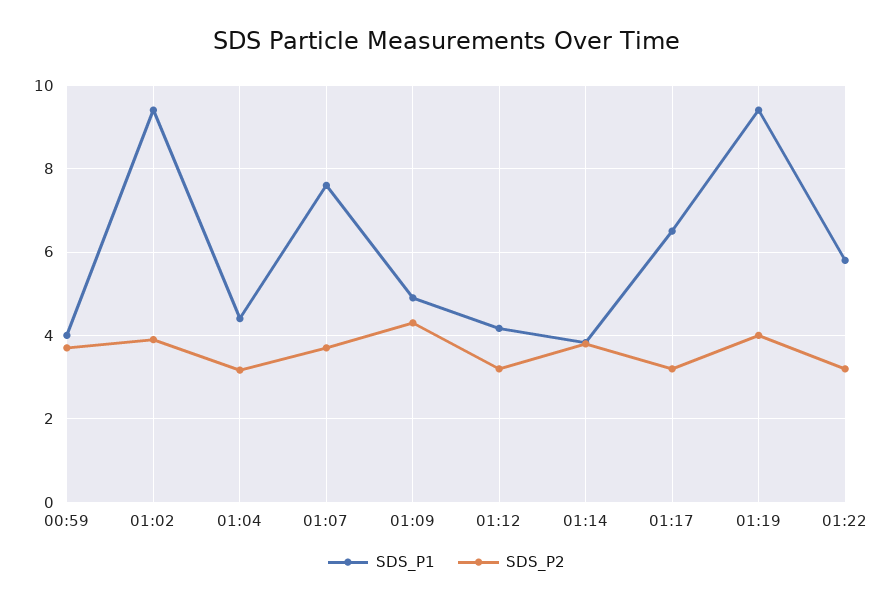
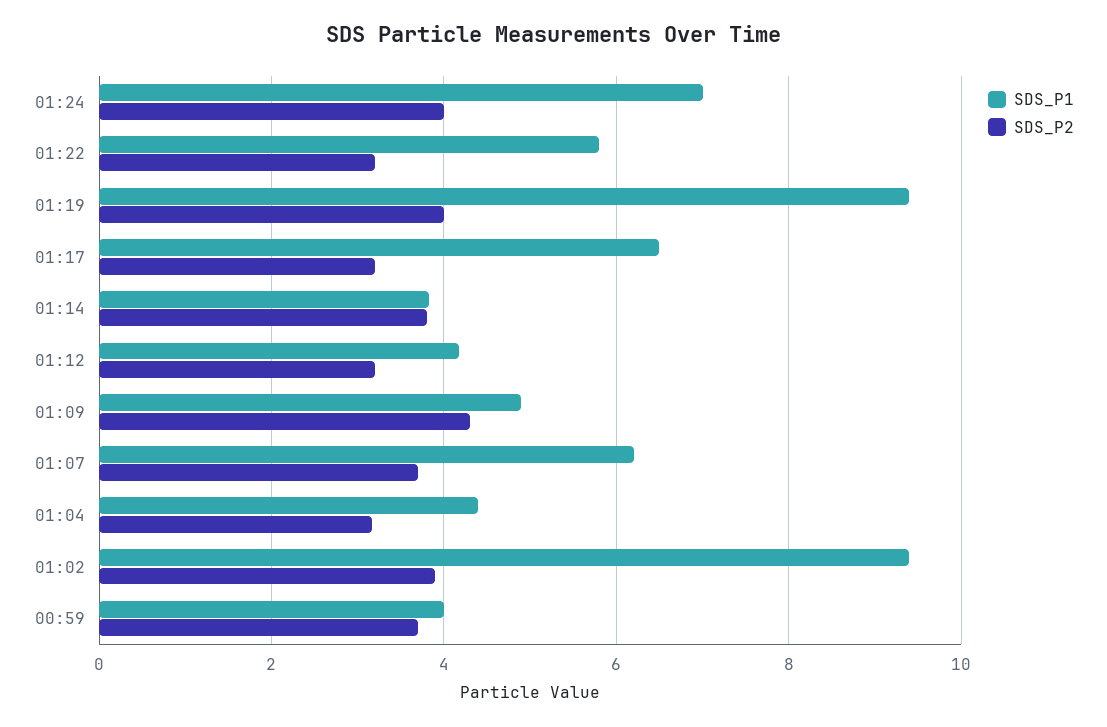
SDS_P1, 01:07: 7.6 -> 6.2
SDS_P1, 01:24: none -> 7
SDS_P2, 01:24: none -> 4

